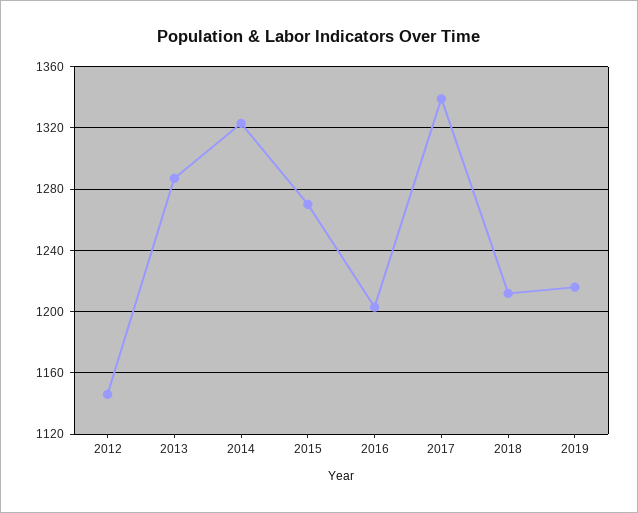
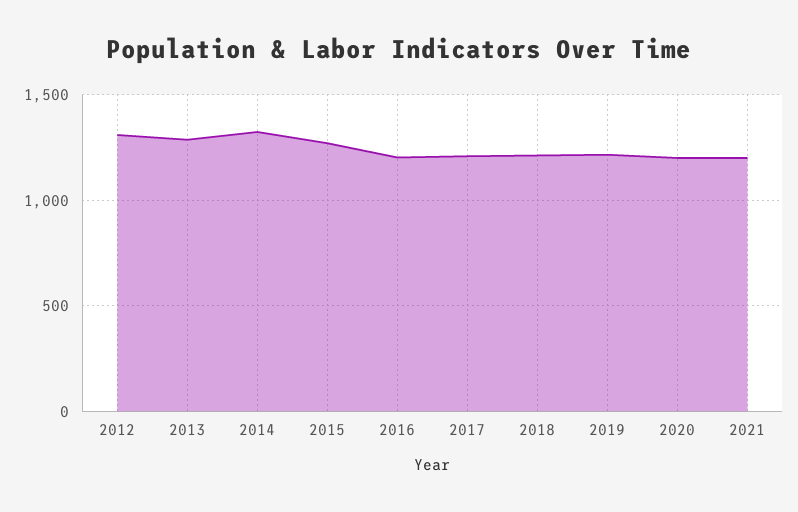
2012: 1145 -> 1300
2017: 1340 -> 1200
2020: none -> 1200
2021: none -> 1200

